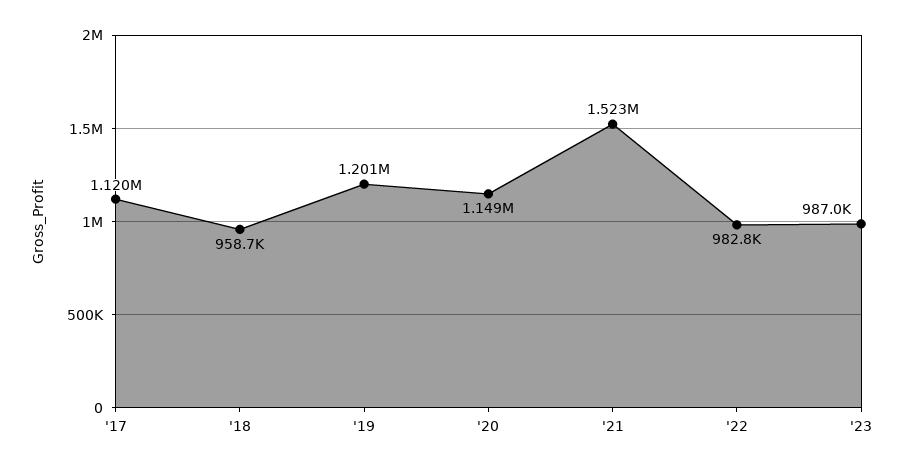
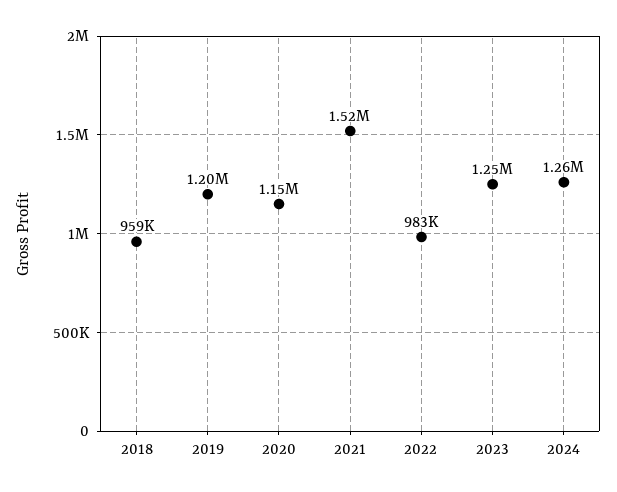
'17: 1120000 -> none
'23: 987000 -> 1250000
2024: none -> 1260000

